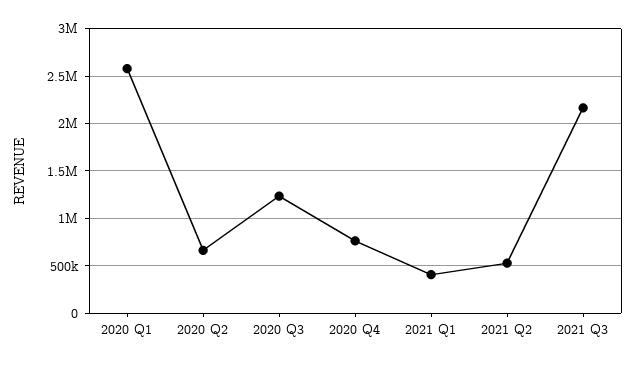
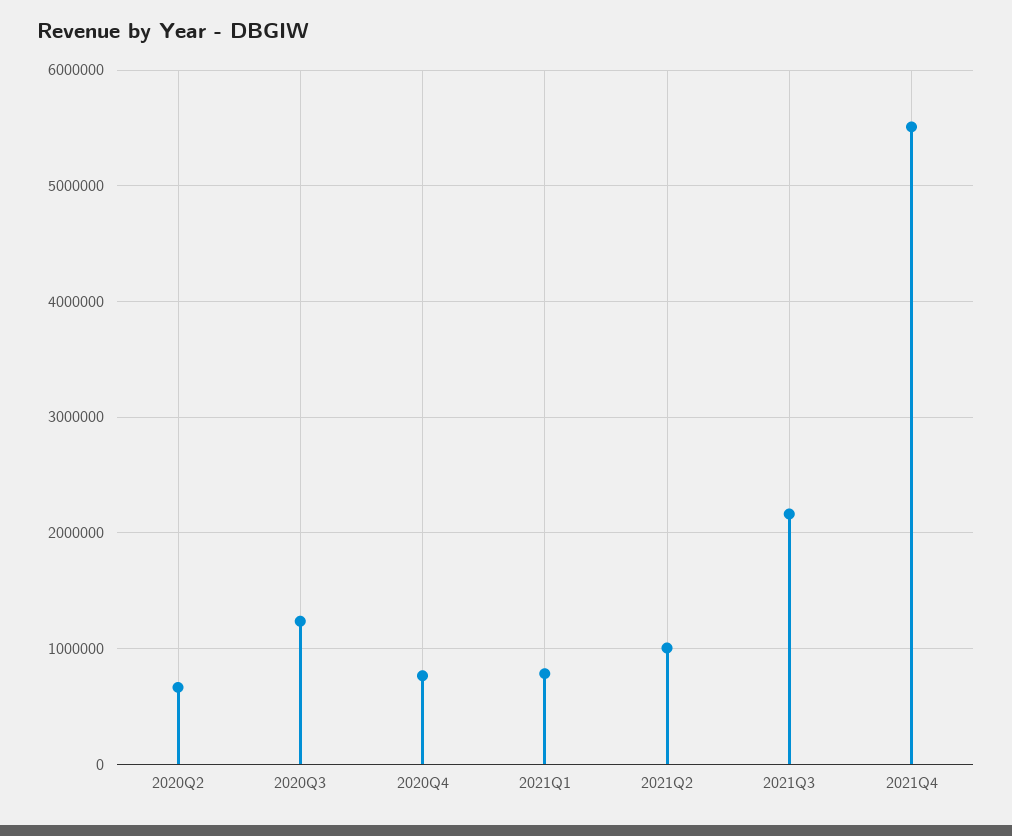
2020 Q1: 2600000 -> none
2021 Q1: 400000 -> 800000
2021 Q2: 500000 -> 1000000
2021Q4: none -> 5500000

